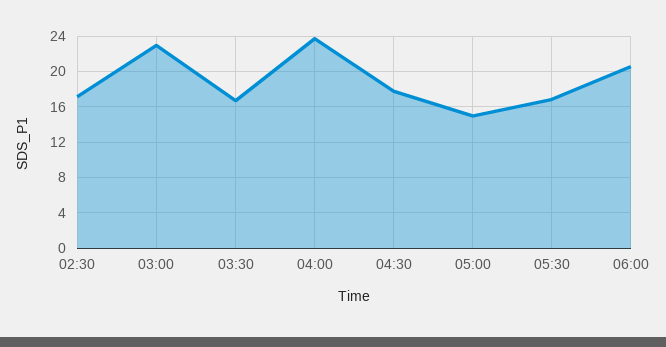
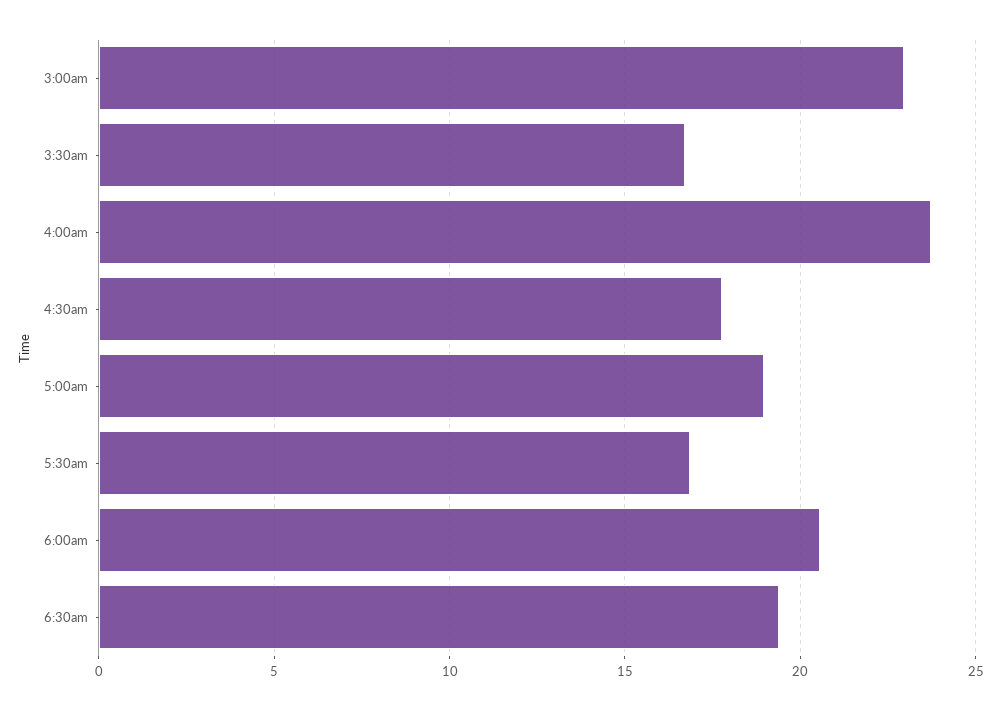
02:30: 17 -> none
05:00: 15 -> 19
6:30am: none -> 19.5

